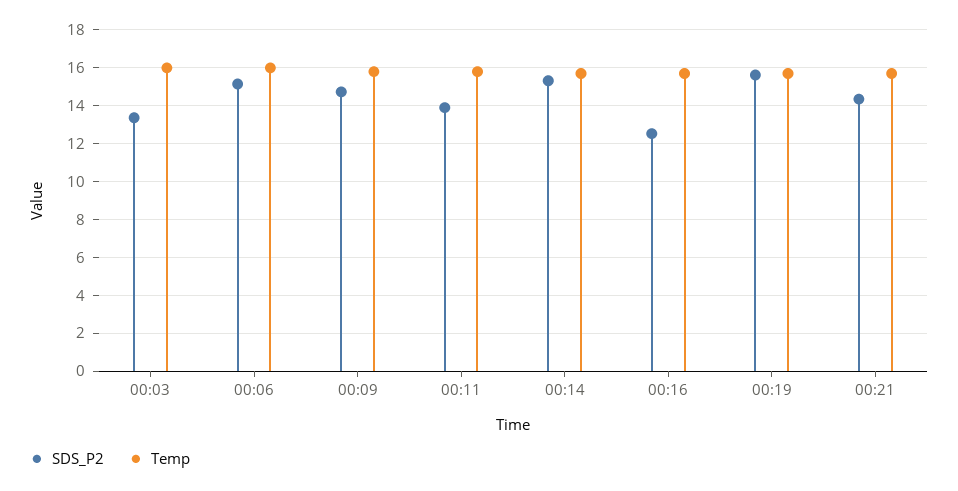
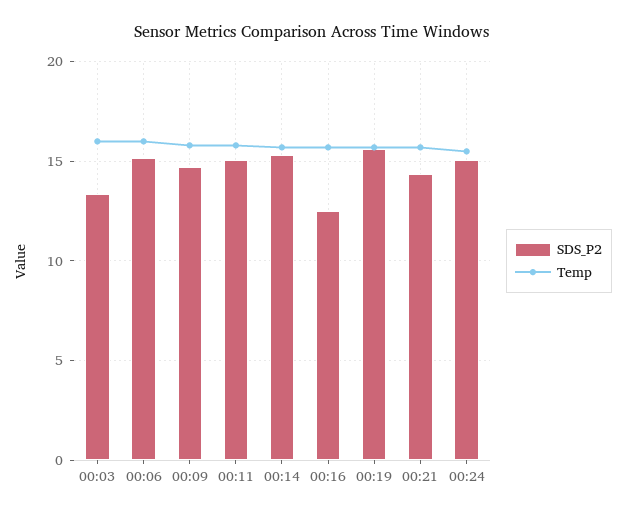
SDS_P2, 00:11: 14 -> 15
SDS_P2, 00:24: none -> 15
Temp, 00:24: none -> 15.5

